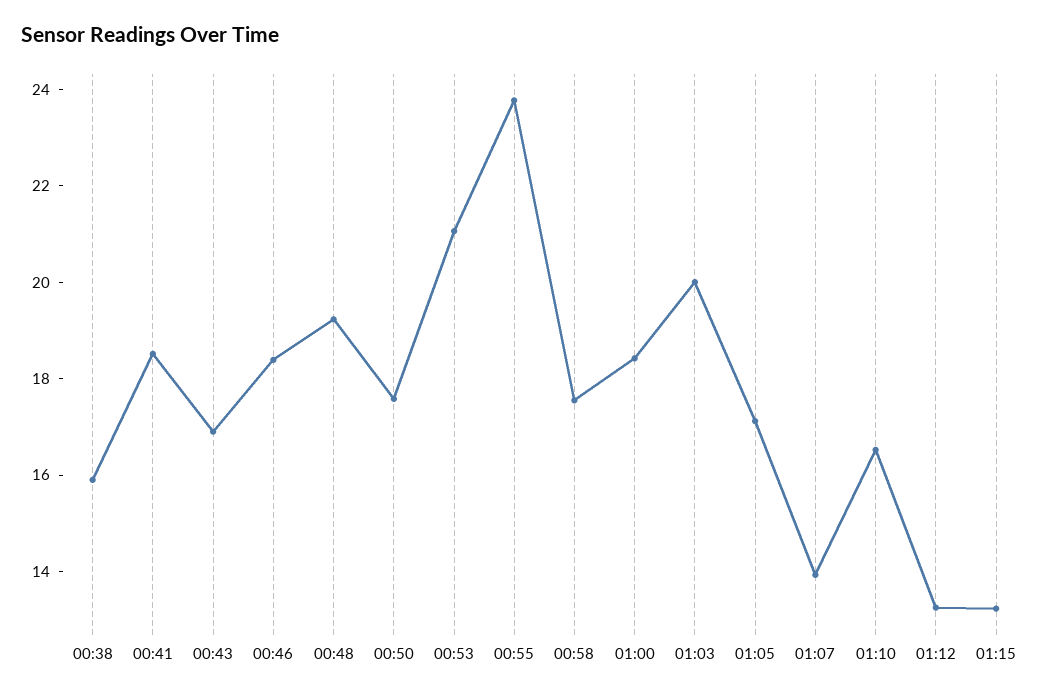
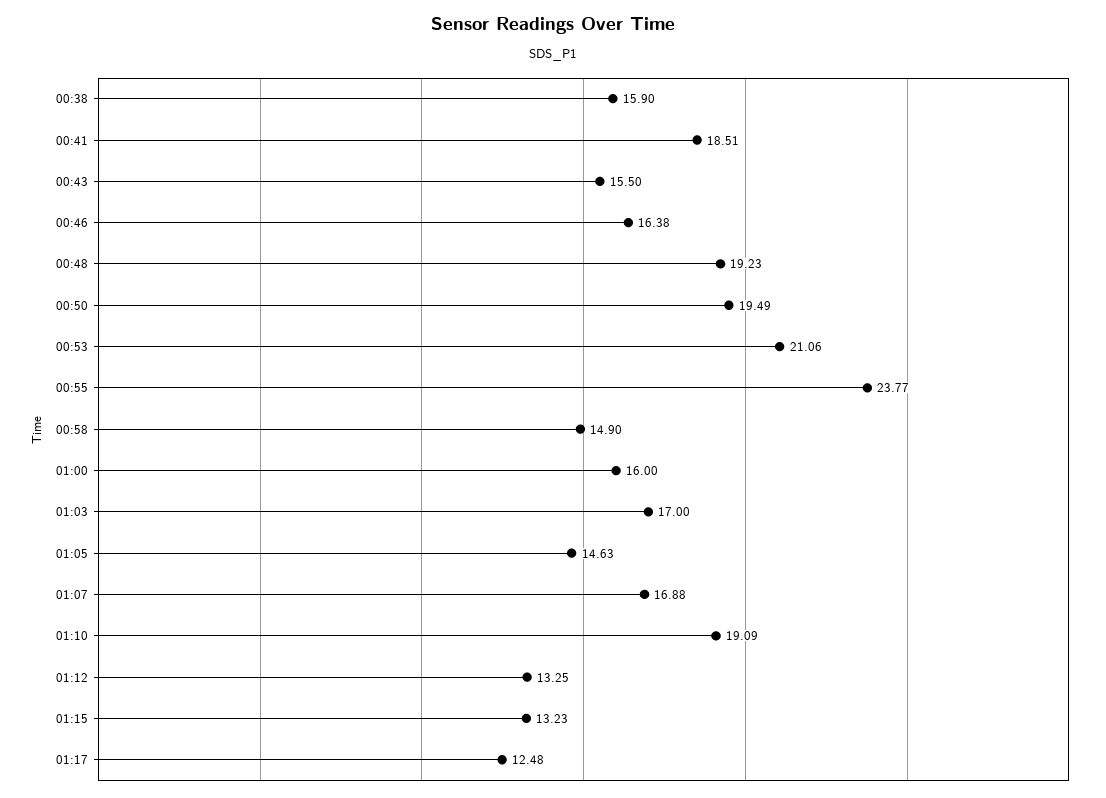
00:43: 17 -> 15.5
00:46: 18.5 -> 16.38
00:50: 17.5 -> 19.49
00:58: 17.5 -> 14.9
01:00: 18.5 -> 16
01:03: 20 -> 17
01:05: 17 -> 14.63
01:07: 14 -> 16.88
01:10: 16.5 -> 19.09
01:17: none -> 12.48

